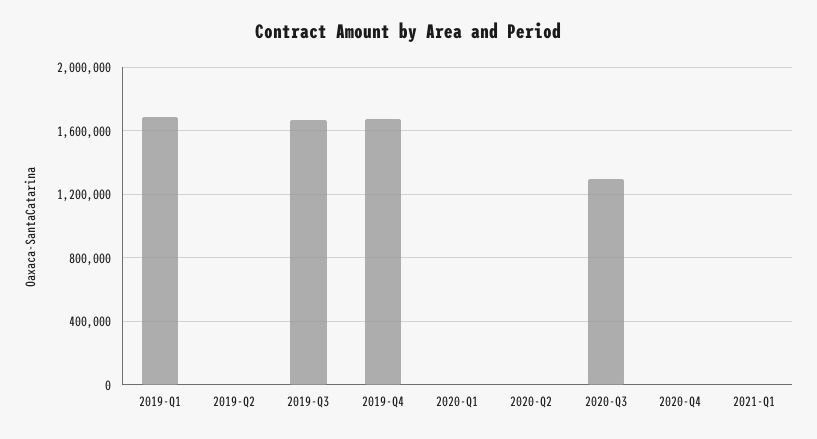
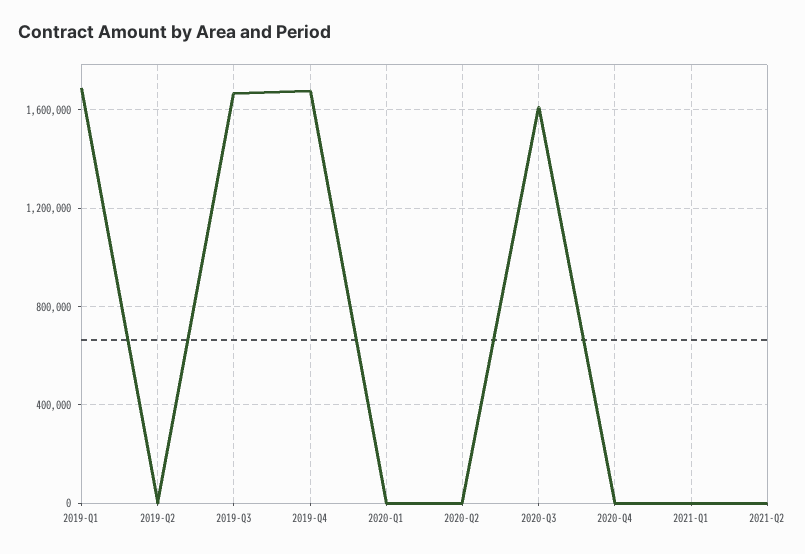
2020-Q3: 1300000 -> 1600000
2021-Q2: none -> 0

